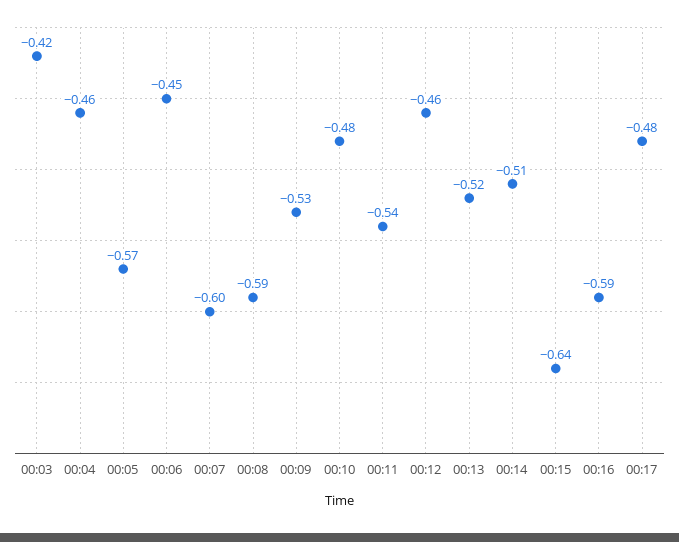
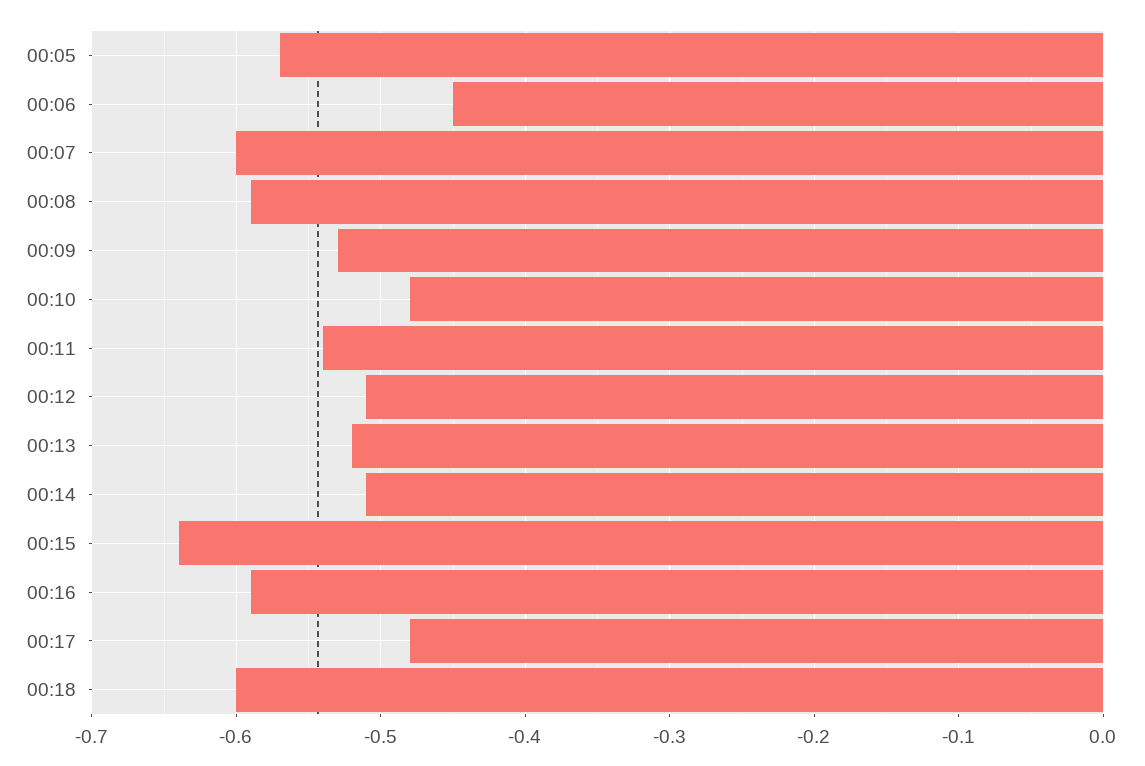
00:03: -0.42 -> none
00:04: -0.46 -> none
00:12: -0.46 -> -0.51
00:18: none -> -0.6

